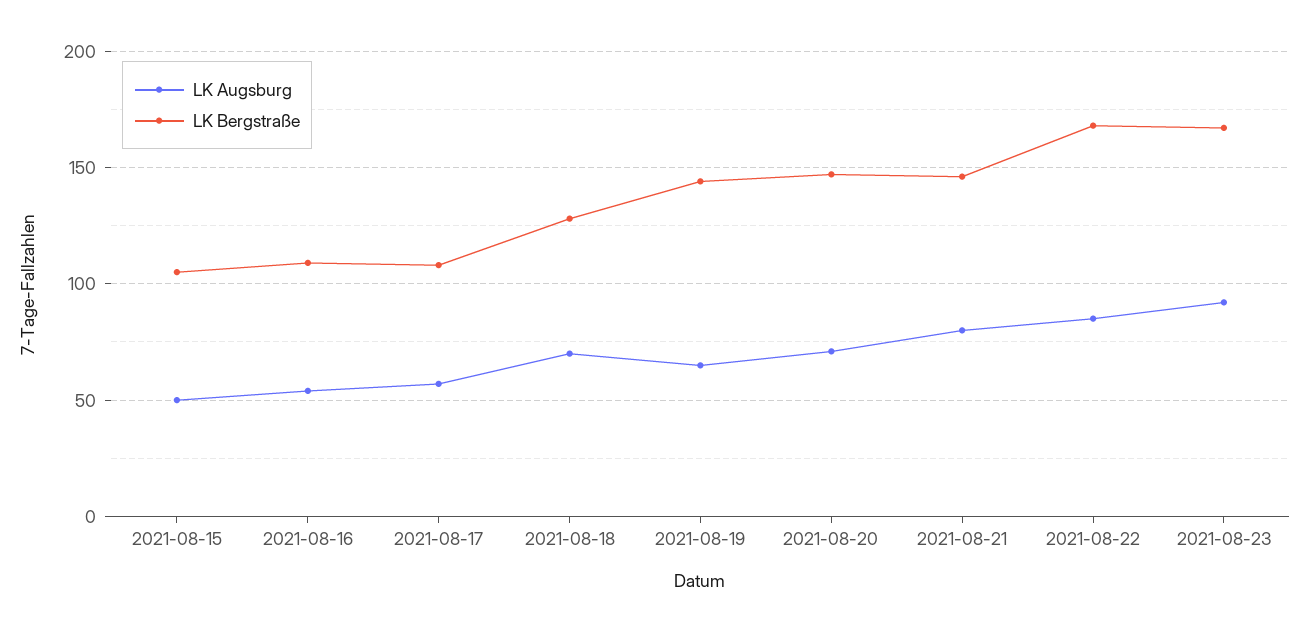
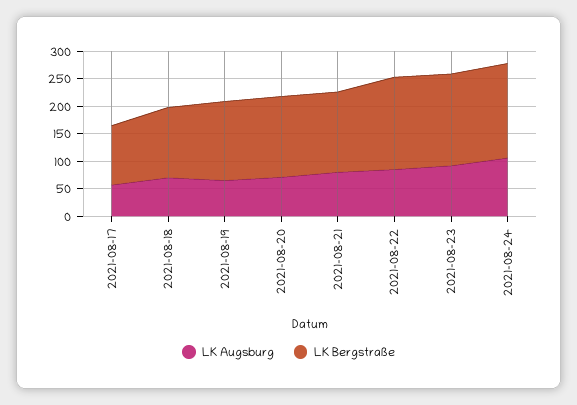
LK Augsburg, 2021-08-15: 50 -> none
LK Bergstraße, 2021-08-15: 105 -> none
LK Augsburg, 2021-08-16: 55 -> none
LK Bergstraße, 2021-08-16: 110 -> none
LK Augsburg, 2021-08-24: none -> 100
LK Bergstraße, 2021-08-24: none -> 175

